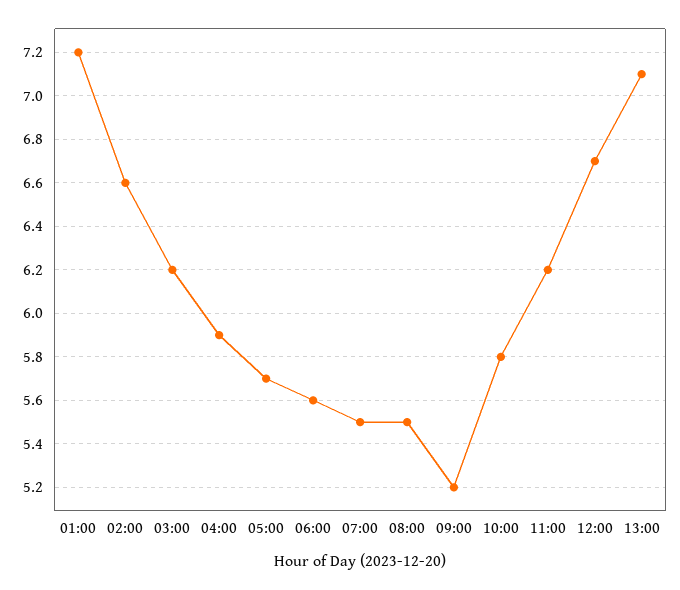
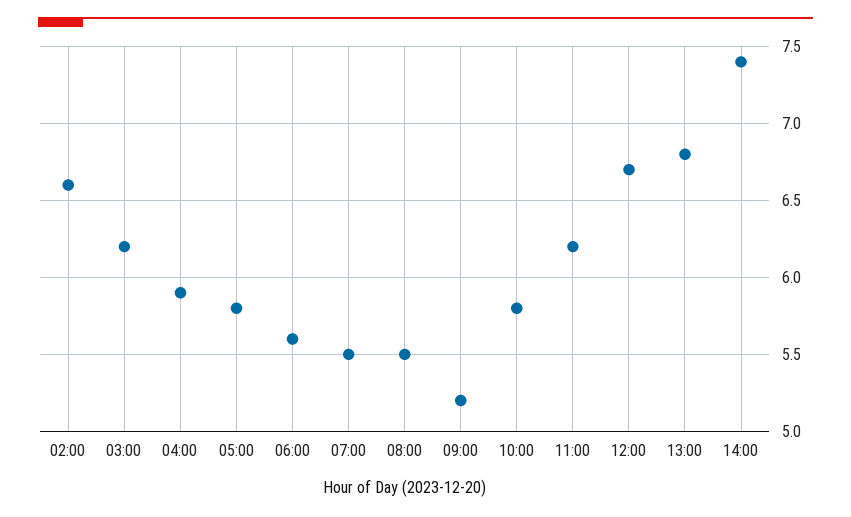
01:00: 7.2 -> none
05:00: 5.7 -> 5.8
13:00: 7.1 -> 6.8
14:00: none -> 7.4

